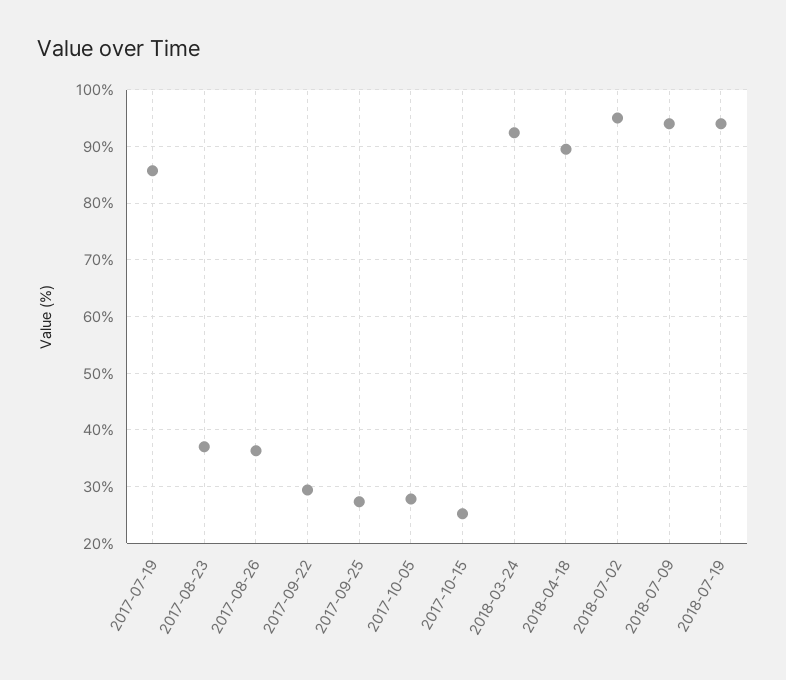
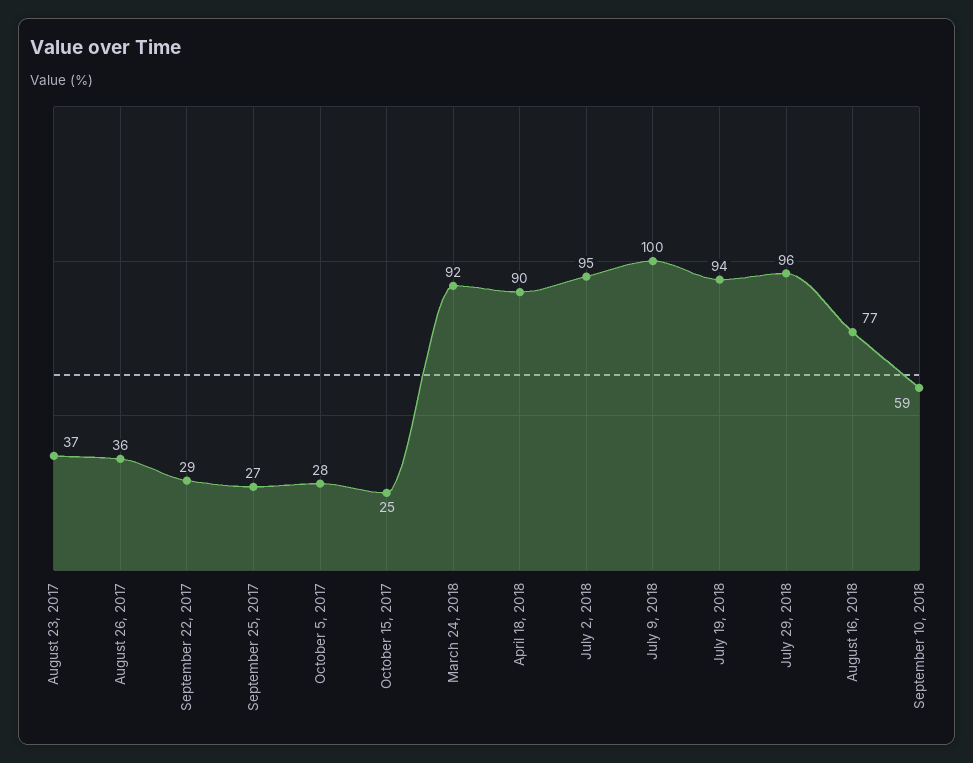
2017-07-19: 86 -> none
2018-07-09: 94 -> 100
July 29, 2018: none -> 96
August 16, 2018: none -> 77
September 10, 2018: none -> 59

